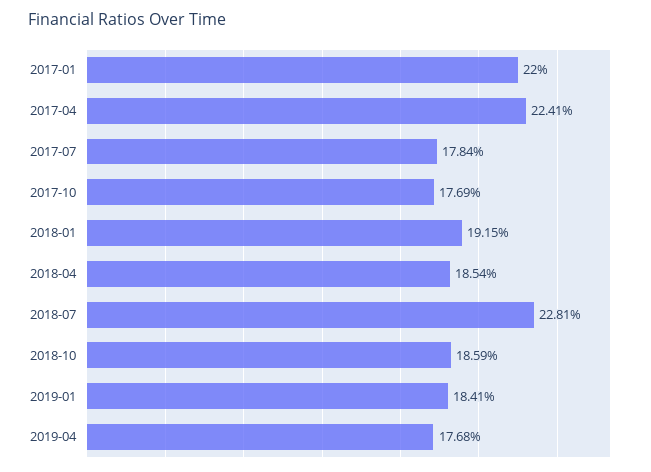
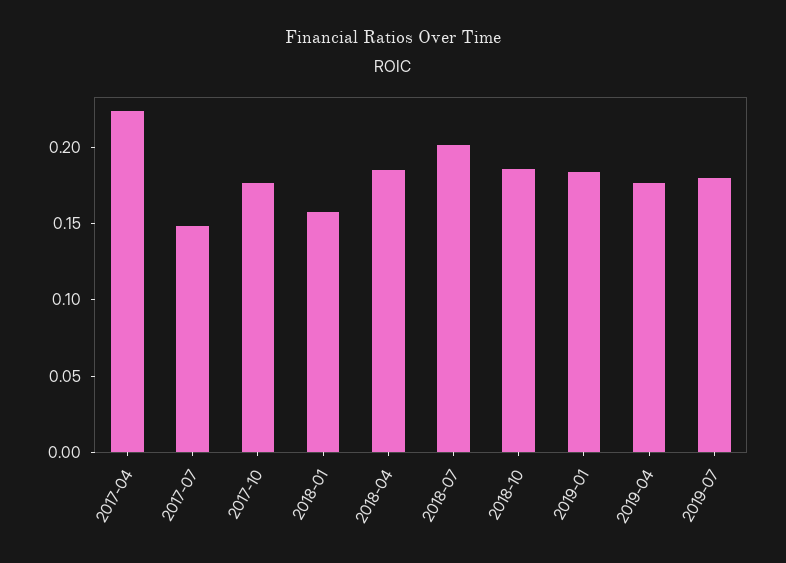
2017-01: 0.22 -> none
2017-07: 0.1784 -> 0.15
2018-01: 0.1915 -> 0.16
2018-07: 0.2281 -> 0.2
2019-07: none -> 0.18

